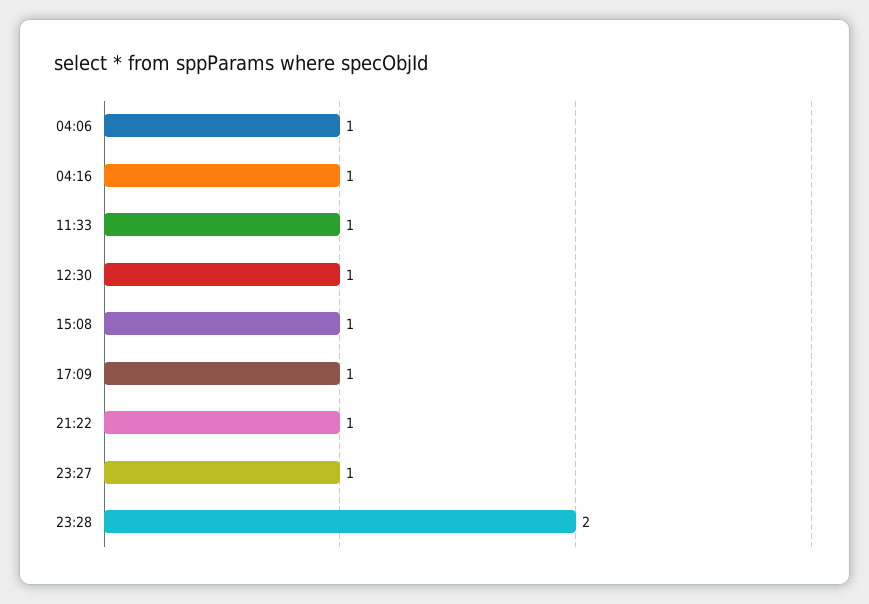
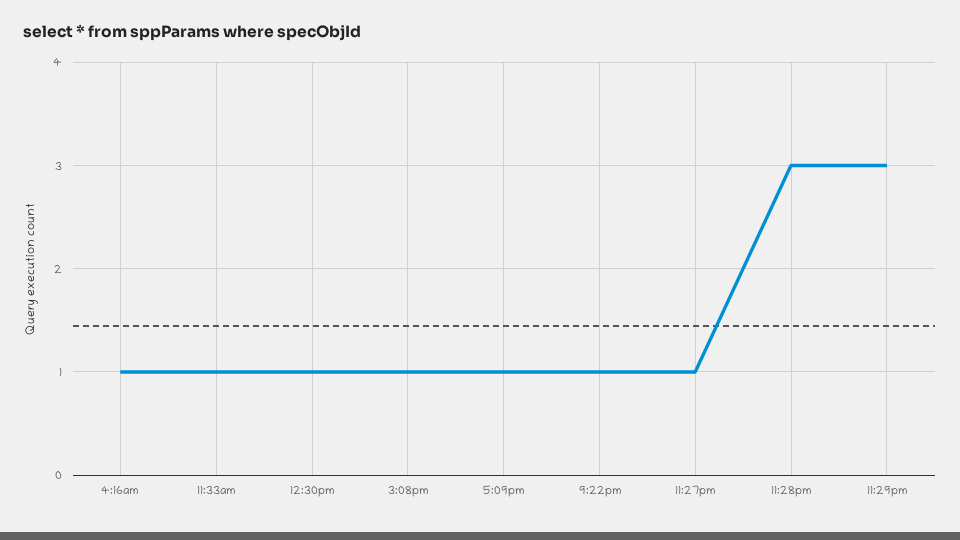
04:06: 1 -> none
23:28: 2 -> 3
11:29pm: none -> 3

